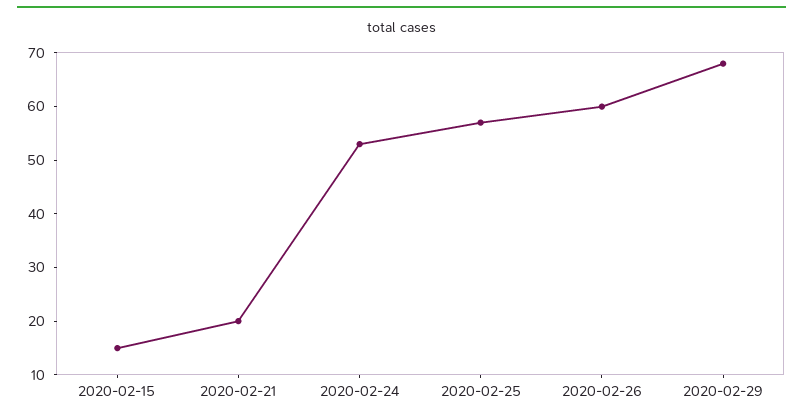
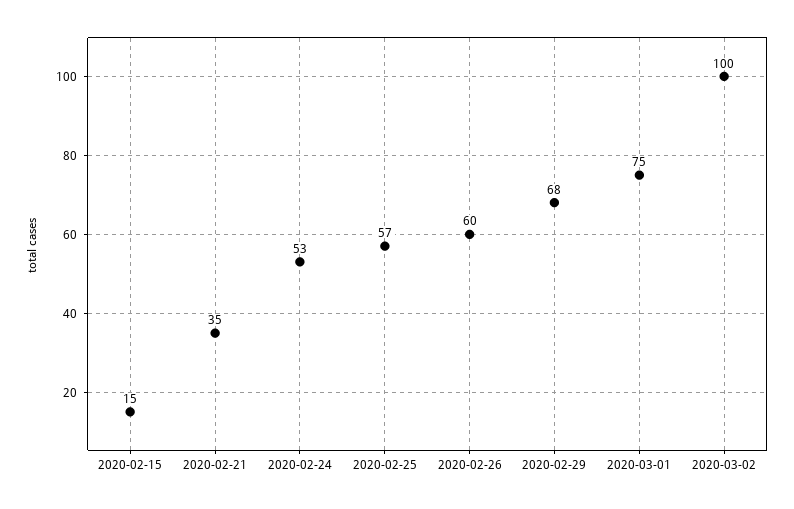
2020-02-21: 20 -> 35
2020-03-01: none -> 75
2020-03-02: none -> 100

